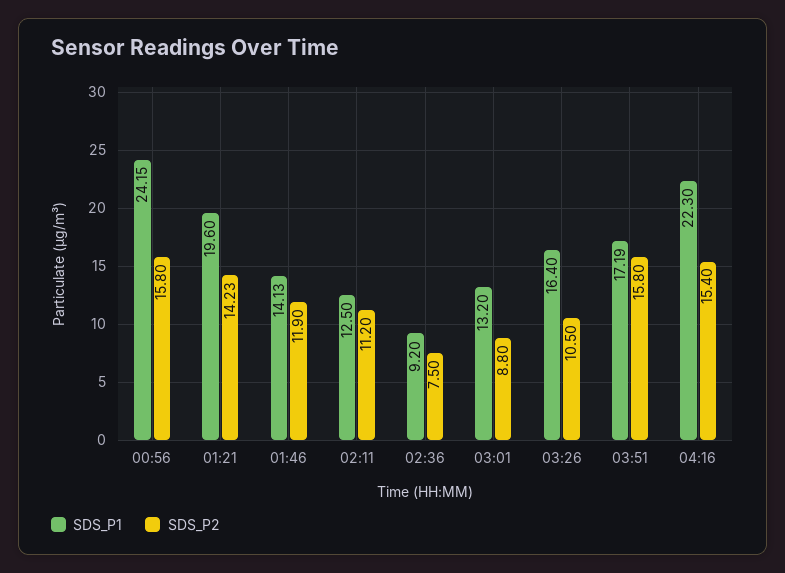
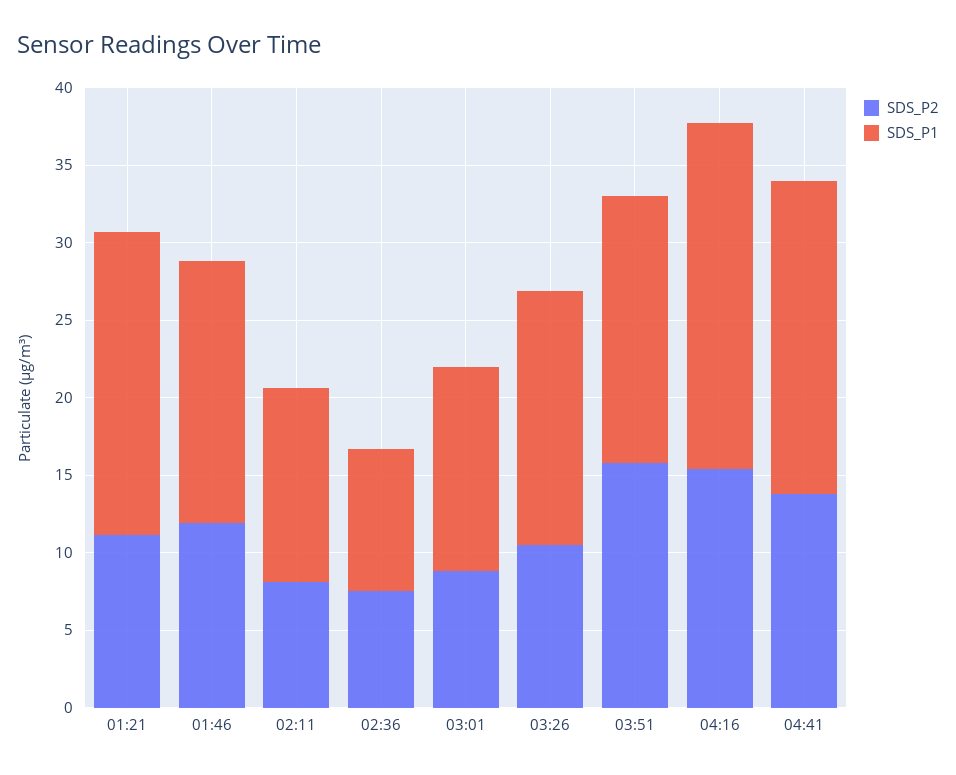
SDS_P1, 00:56: 24.15 -> none
SDS_P2, 00:56: 15.8 -> none
SDS_P2, 01:21: 14.23 -> 11
SDS_P1, 01:46: 14.13 -> 17
SDS_P2, 02:11: 11.2 -> 8
SDS_P2, 04:41: none -> 14
SDS_P1, 04:41: none -> 20

